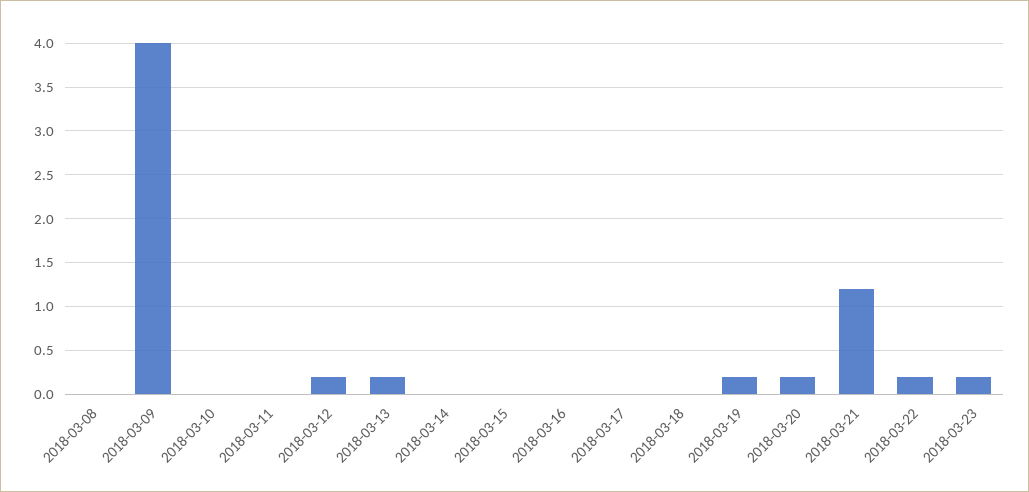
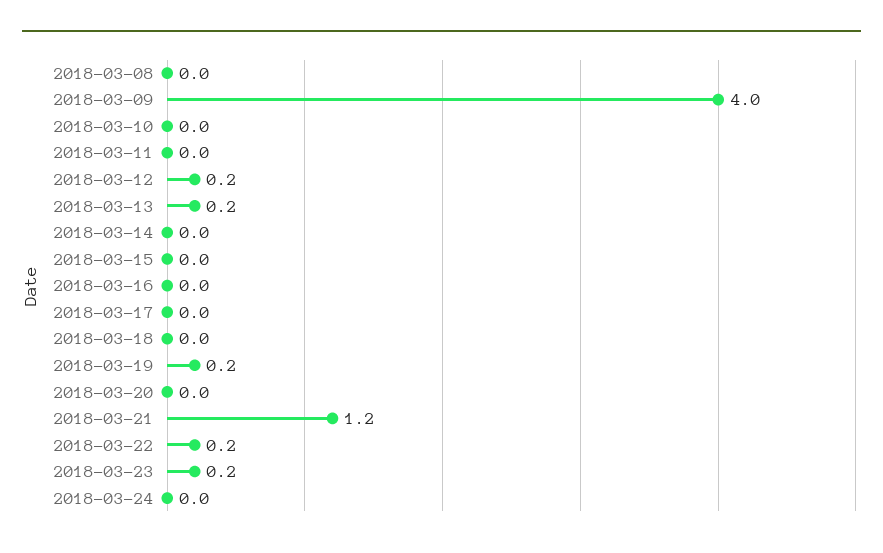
2018-03-20: 0.2 -> 0
2018-03-24: none -> 0

